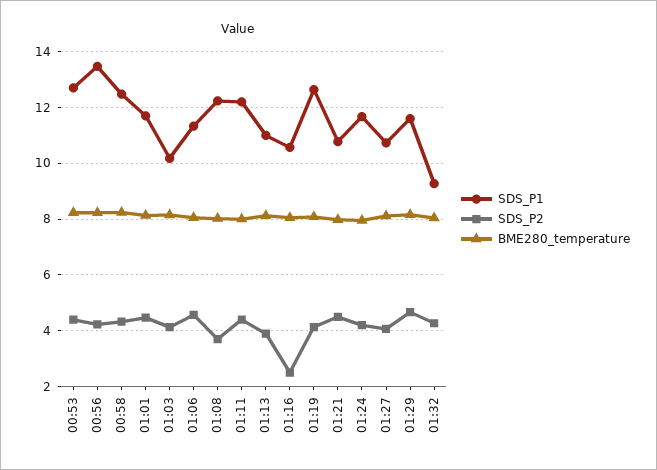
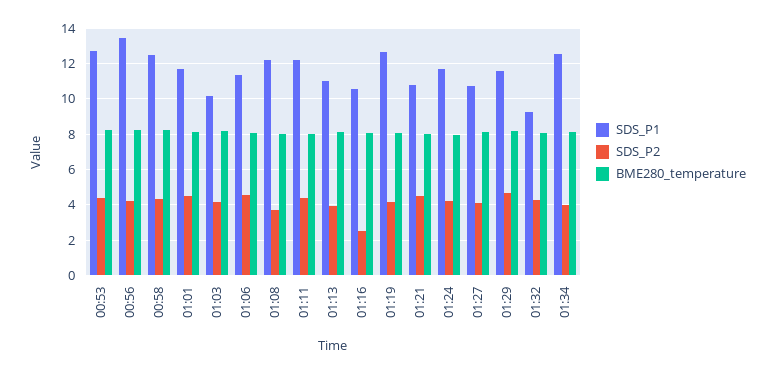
SDS_P1, 01:34: none -> 12.5
SDS_P2, 01:34: none -> 4
BME280_temperature, 01:34: none -> 8

